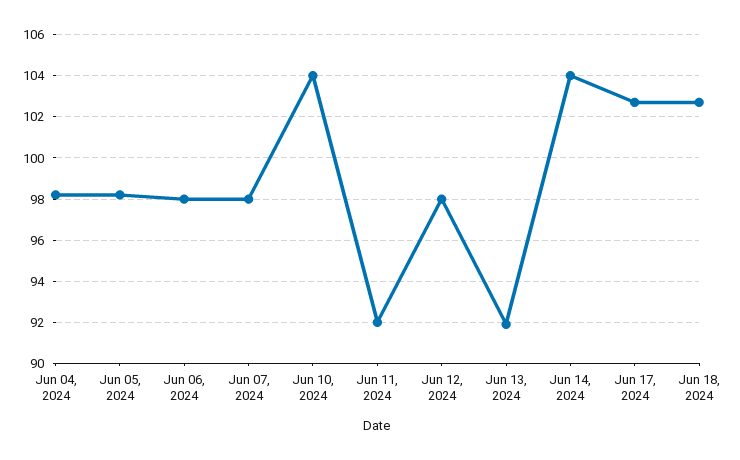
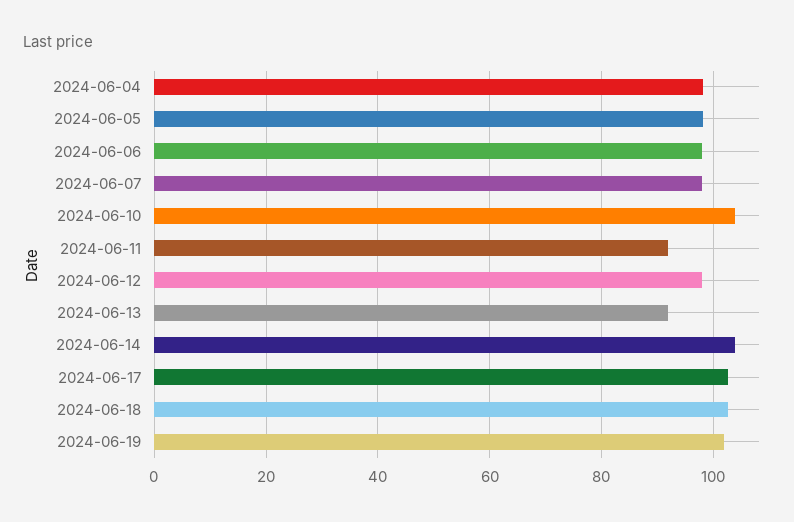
2024-06-19: none -> 102

